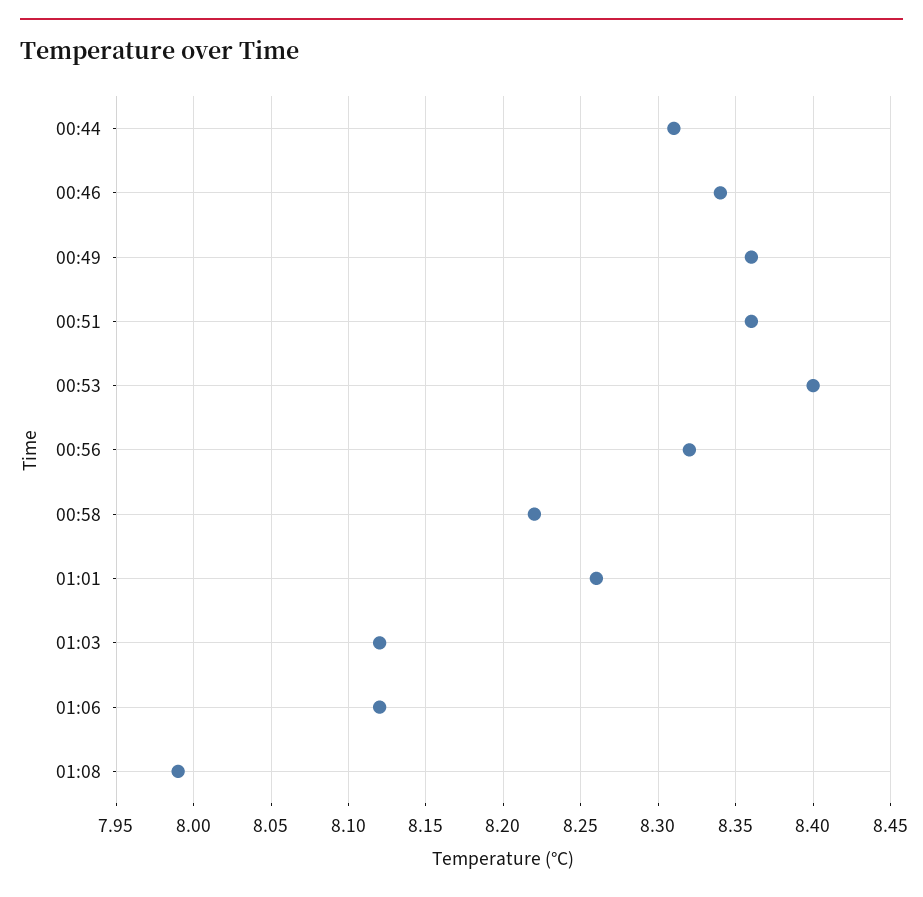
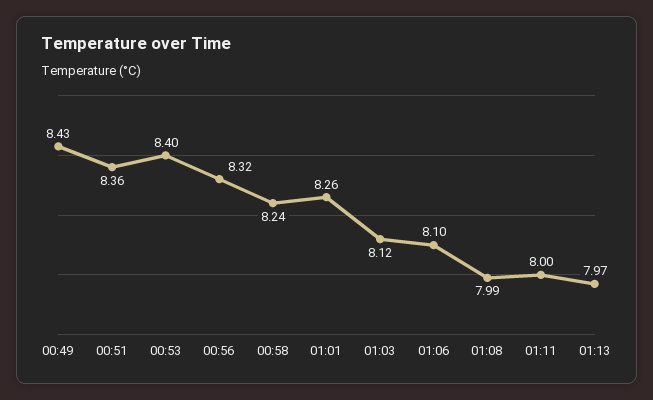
00:44: 8.31 -> none
00:46: 8.34 -> none
00:49: 8.36 -> 8.43
00:58: 8.22 -> 8.24
01:06: 8.12 -> 8.1
01:11: none -> 8
01:13: none -> 7.97

